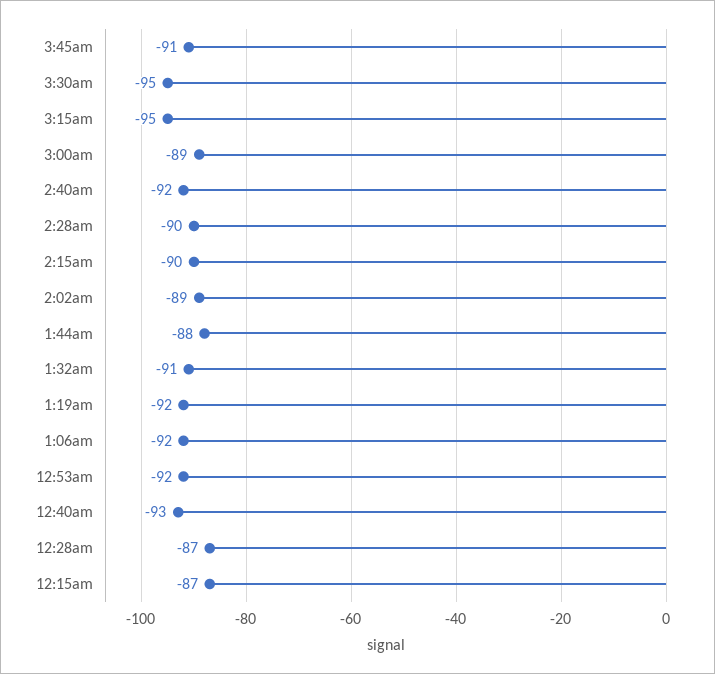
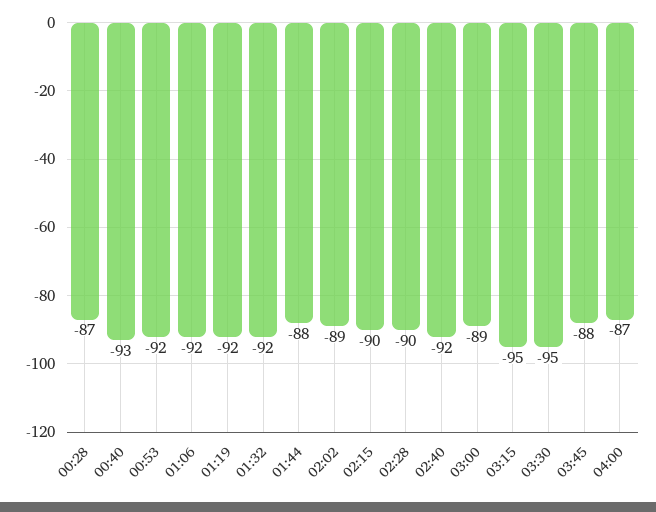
3:45am: -91 -> -88
1:32am: -91 -> -92
12:15am: -87 -> none
04:00: none -> -87

